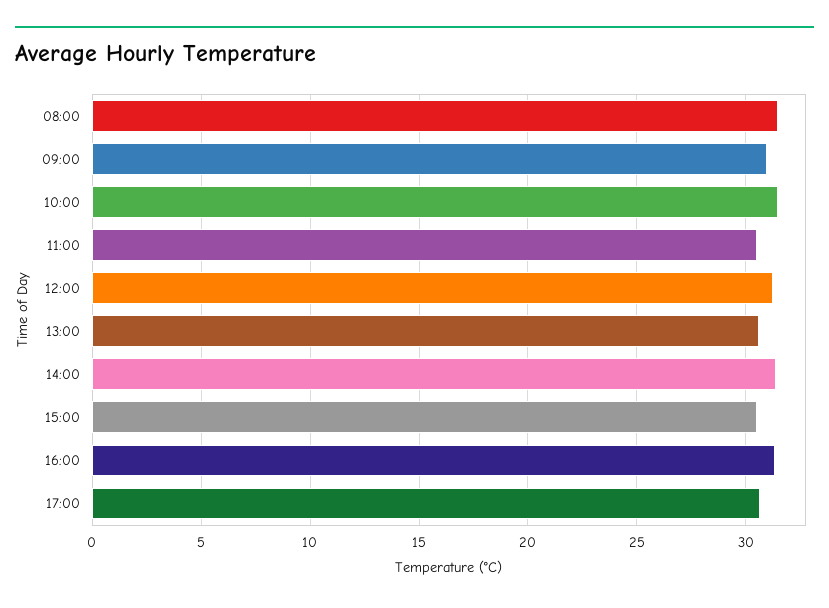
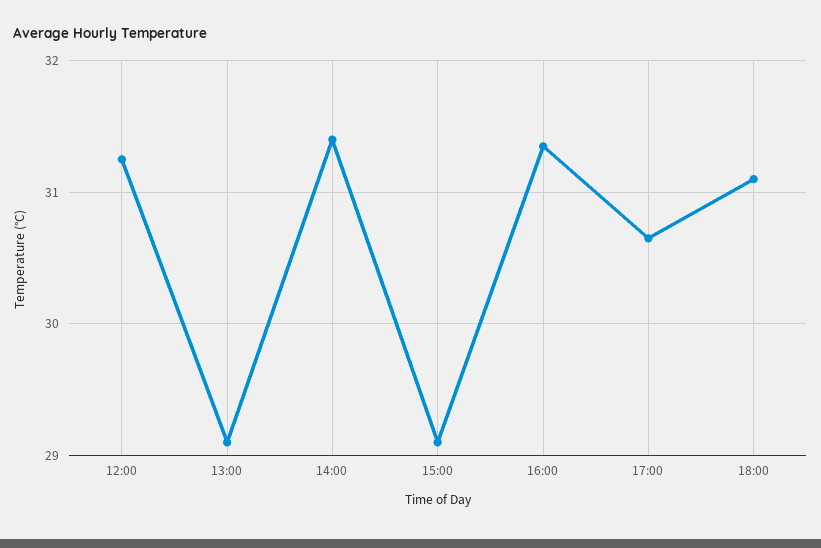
08:00: 31.5 -> none
09:00: 31 -> none
10:00: 31.5 -> none
11:00: 30.5 -> none
13:00: 30.5 -> 29.1
15:00: 30.5 -> 29.1
18:00: none -> 31.1

